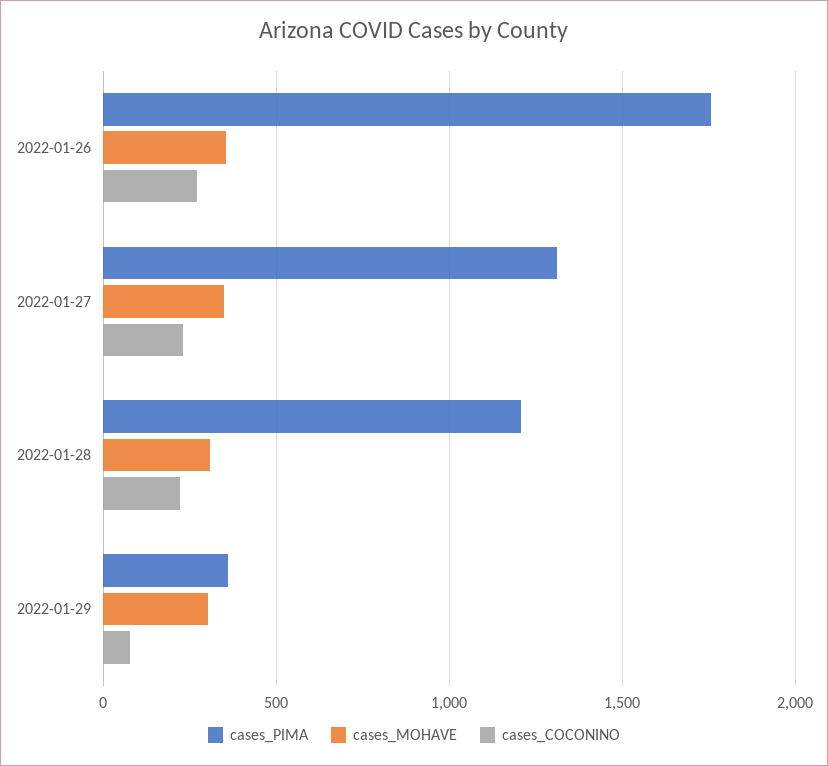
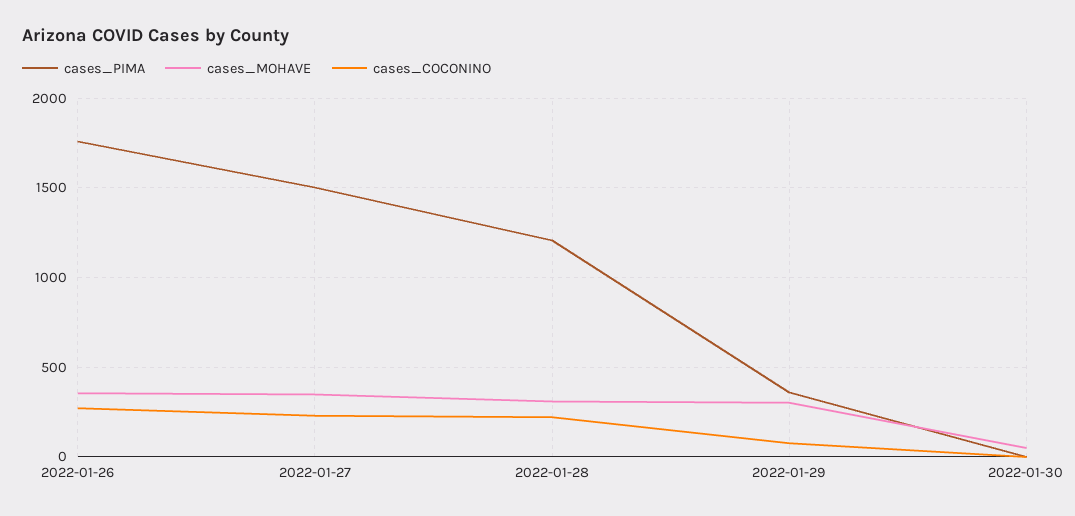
cases_PIMA, 2022-01-27: 1300 -> 1500
cases_PIMA, 2022-01-30: none -> 0
cases_MOHAVE, 2022-01-30: none -> 50
cases_COCONINO, 2022-01-30: none -> 0

